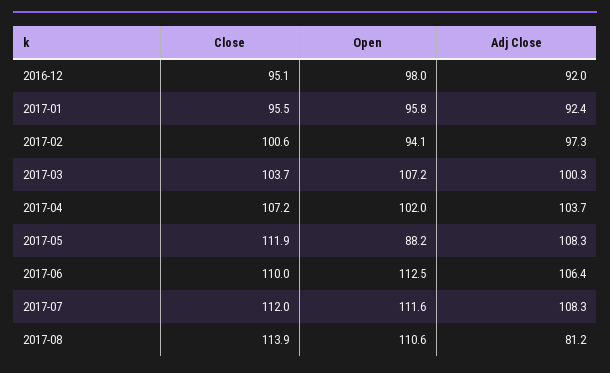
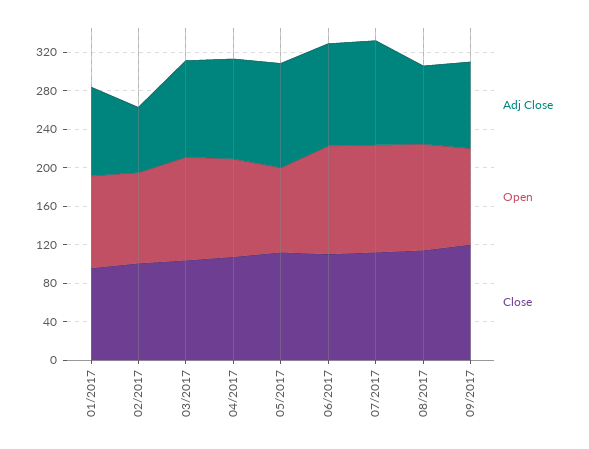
Close, 2016-12: 95.1 -> none
Open, 2016-12: 98 -> none
Adj Close, 2016-12: 92 -> none
Adj Close, 2017-02: 97.3 -> 70
Adj Close, 09/2017: none -> 90
Open, 09/2017: none -> 100
Close, 09/2017: none -> 120

